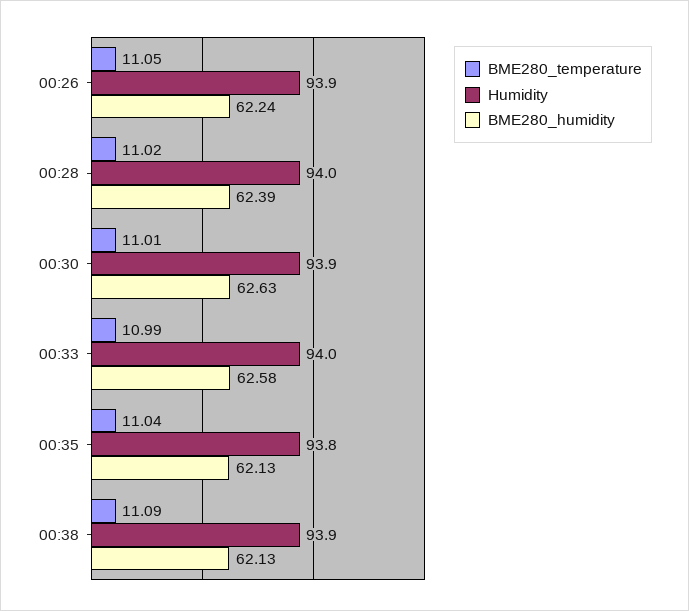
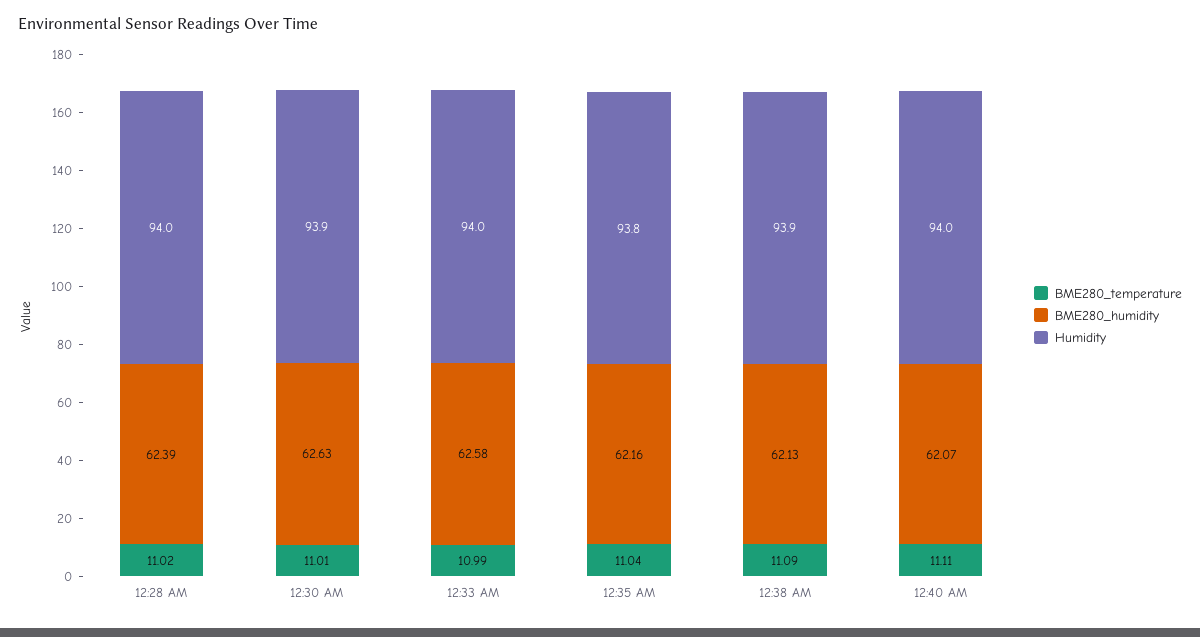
BME280_temperature, 00:26: 11.05 -> none
Humidity, 00:26: 93.9 -> none
BME280_humidity, 00:26: 62.24 -> none
BME280_humidity, 00:35: 62.13 -> 62.16
BME280_temperature, 12:40 AM: none -> 11.11
BME280_humidity, 12:40 AM: none -> 62.07
Humidity, 12:40 AM: none -> 94

